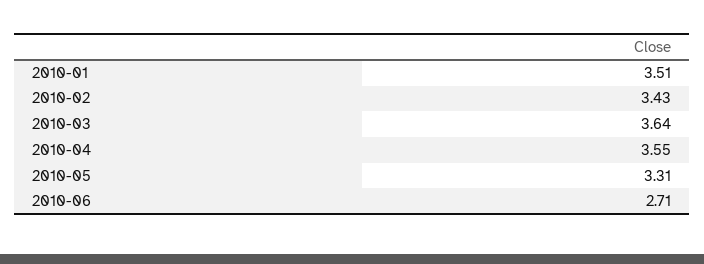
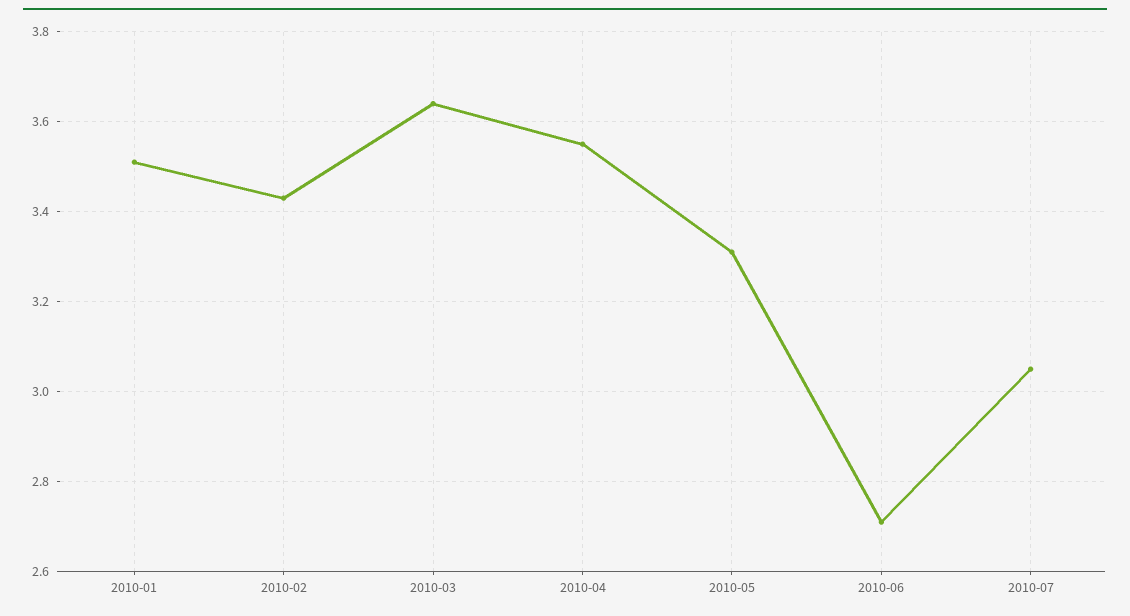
2010-07: none -> 3.05

